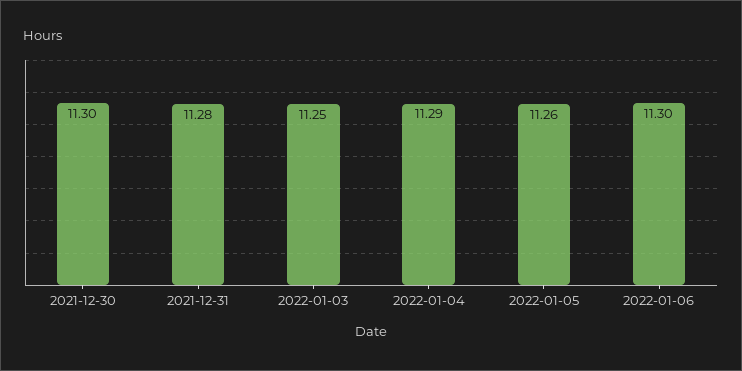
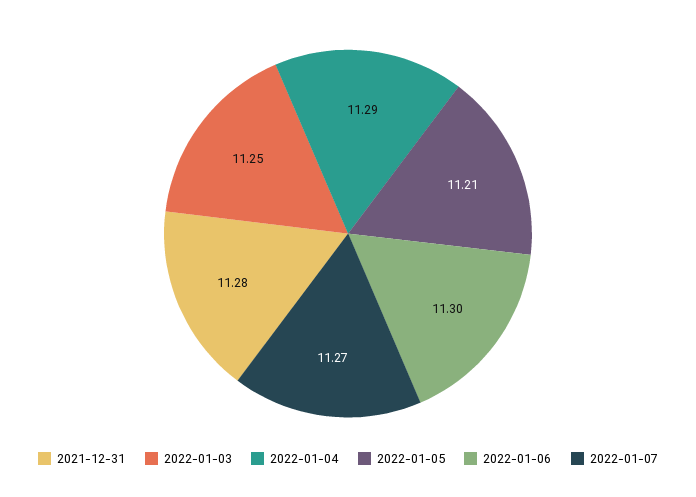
2021-12-30: 11.3 -> none
2022-01-05: 11.26 -> 11.21
2022-01-07: none -> 11.27

